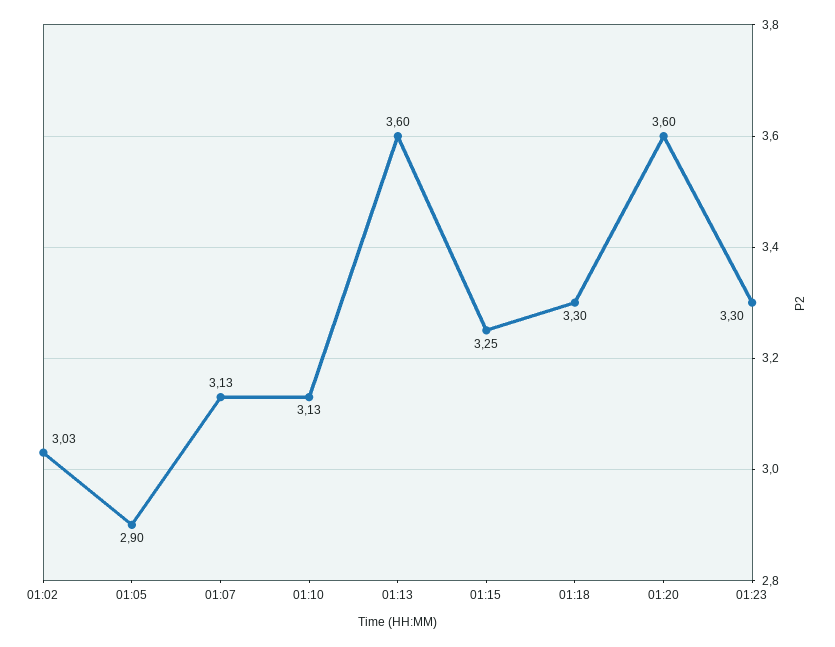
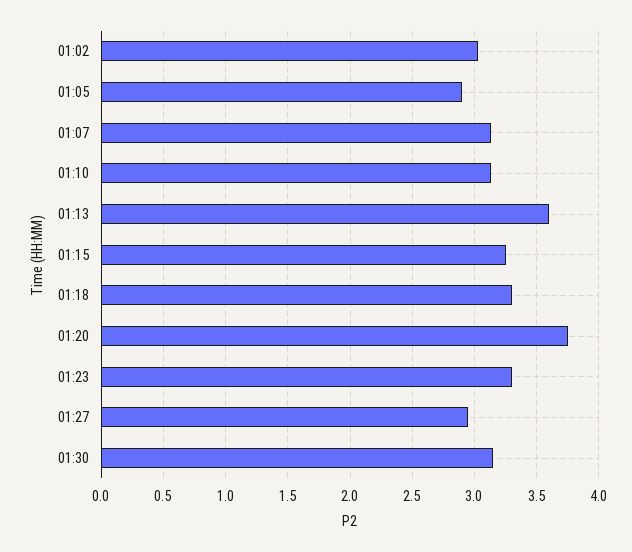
01:20: 3.6 -> 3.75
01:27: none -> 2.95
01:30: none -> 3.15

